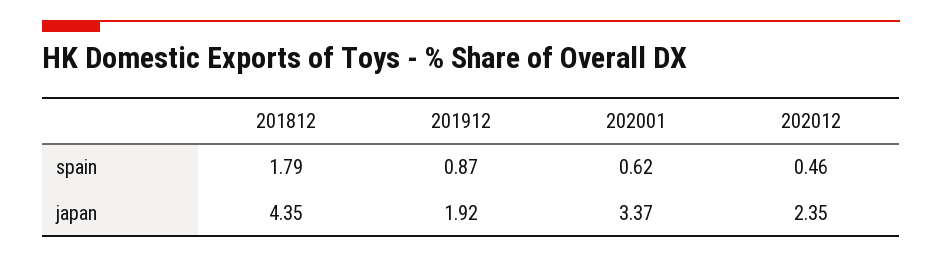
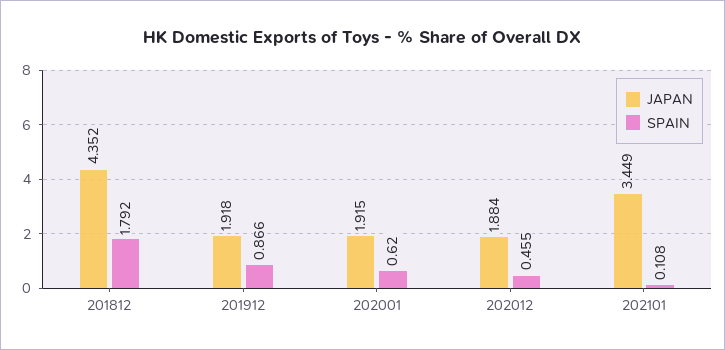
japan, 202001: 3.37 -> 1.915
japan, 202012: 2.35 -> 1.884
japan, 202101: none -> 3.449
spain, 202101: none -> 0.108

